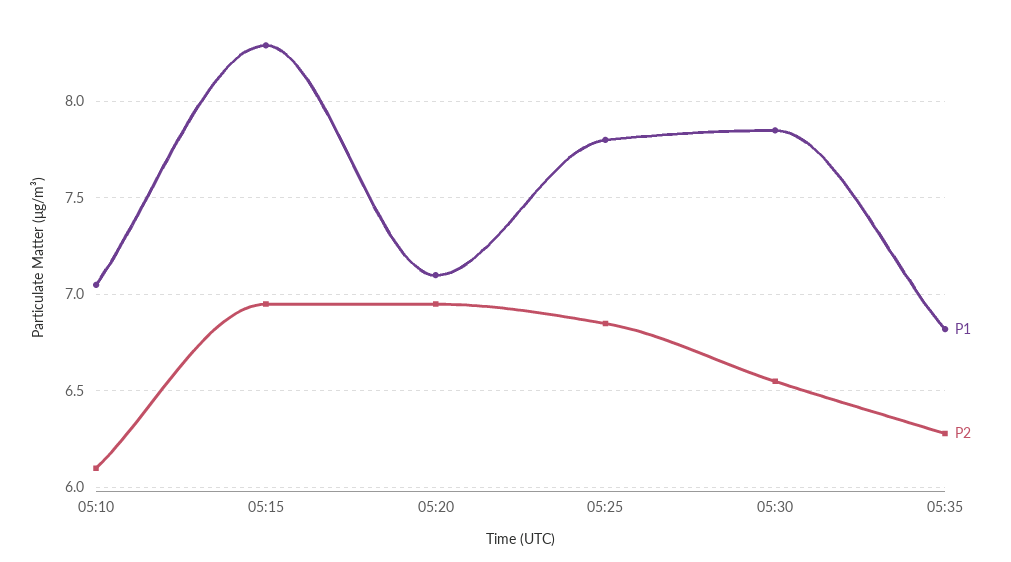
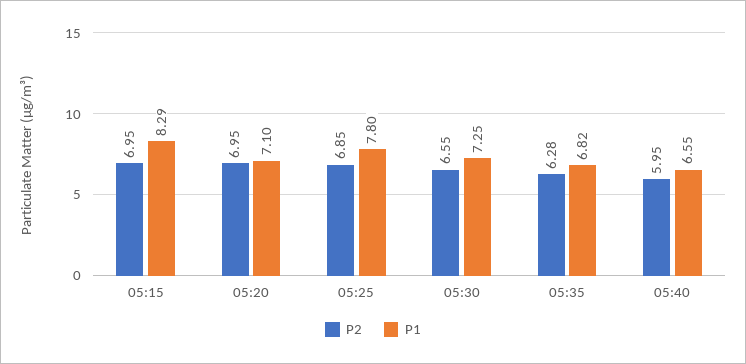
P1, 05:10: 7.05 -> none
P2, 05:10: 6.1 -> none
P1, 05:30: 7.85 -> 7.25
P2, 05:40: none -> 5.95
P1, 05:40: none -> 6.55

